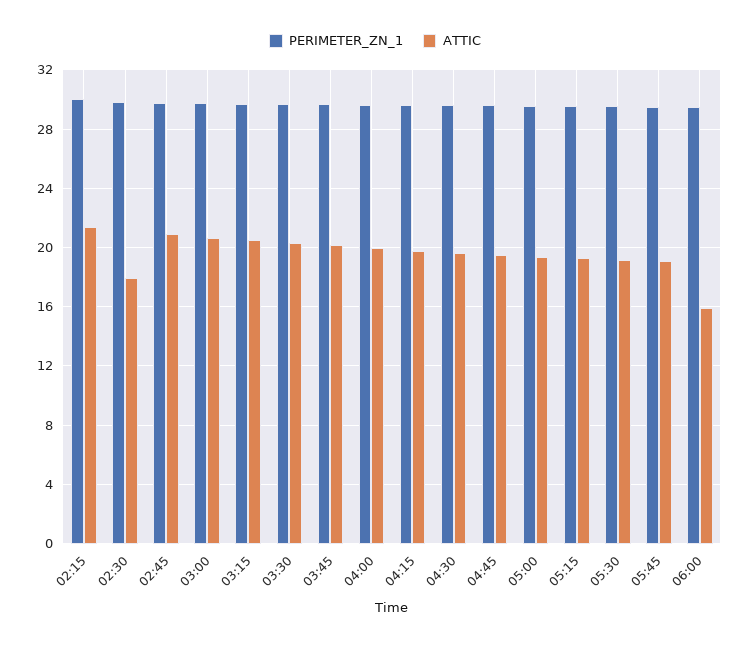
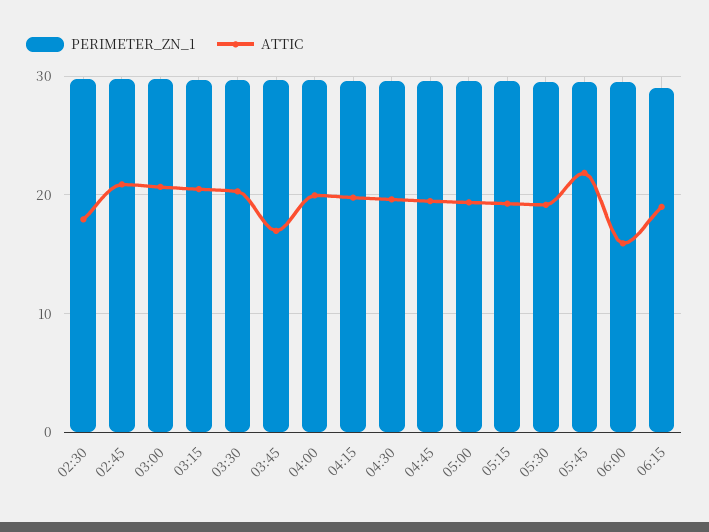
PERIMETER_ZN_1, 02:15: 30 -> none
ATTIC, 02:15: 21.5 -> none
ATTIC, 03:45: 20 -> 17
ATTIC, 05:45: 19 -> 22
PERIMETER_ZN_1, 06:15: none -> 29
ATTIC, 06:15: none -> 19

